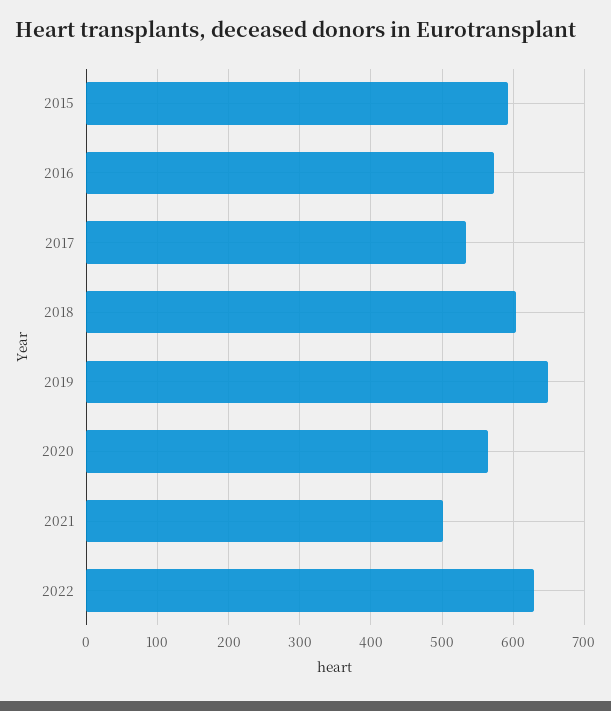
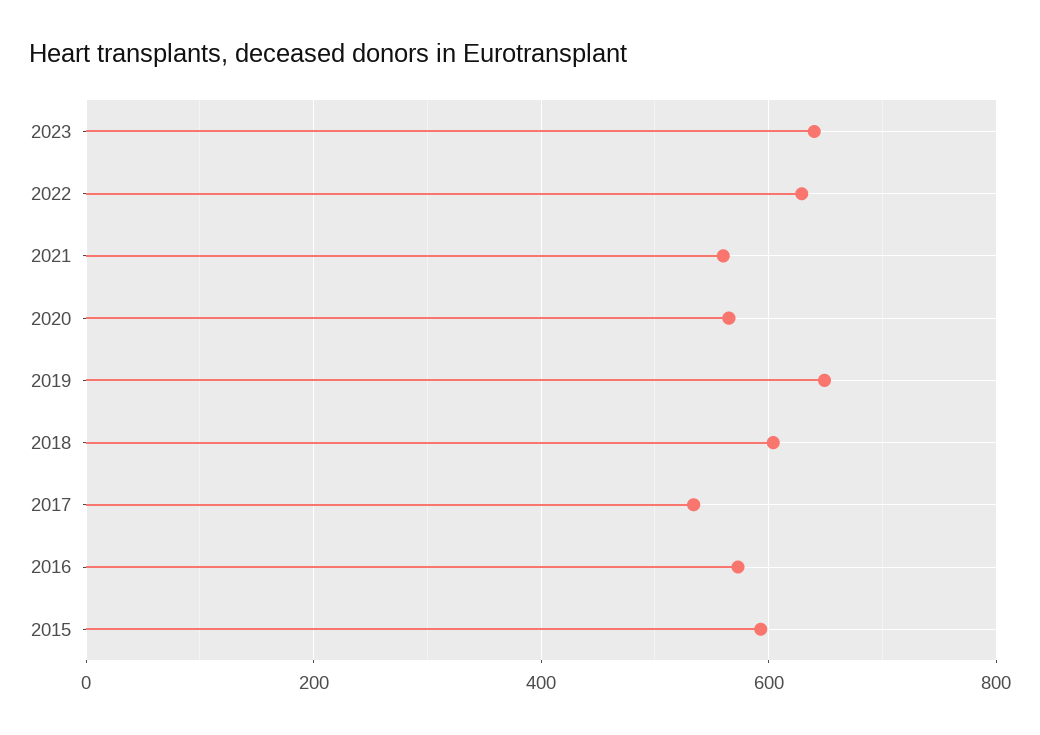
2021: 500 -> 560
2023: none -> 640

